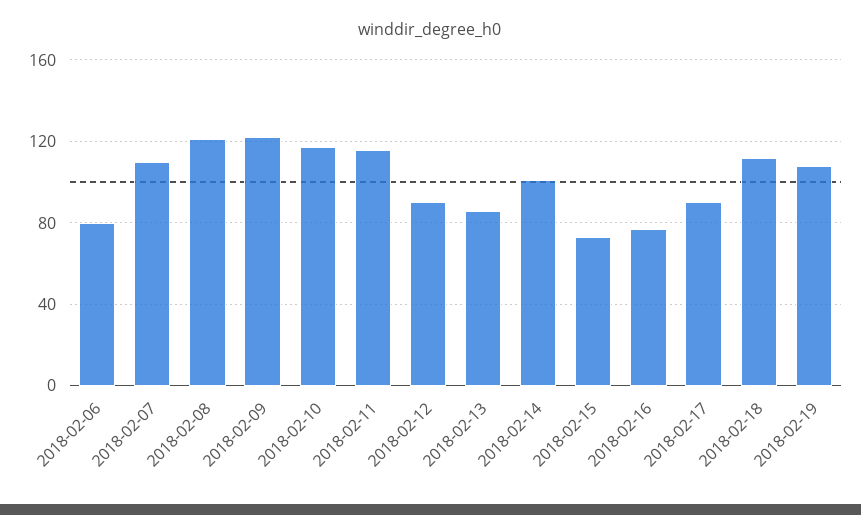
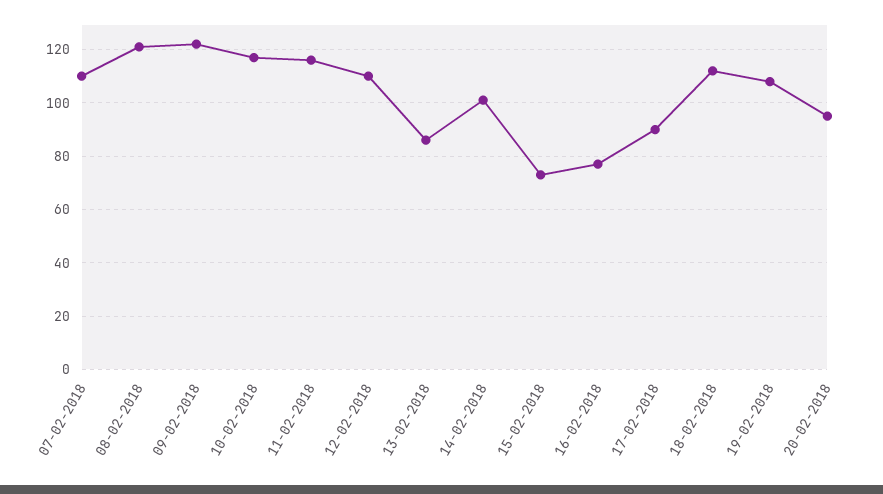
2018-02-06: 80 -> none
2018-02-12: 90 -> 110
20-02-2018: none -> 95

